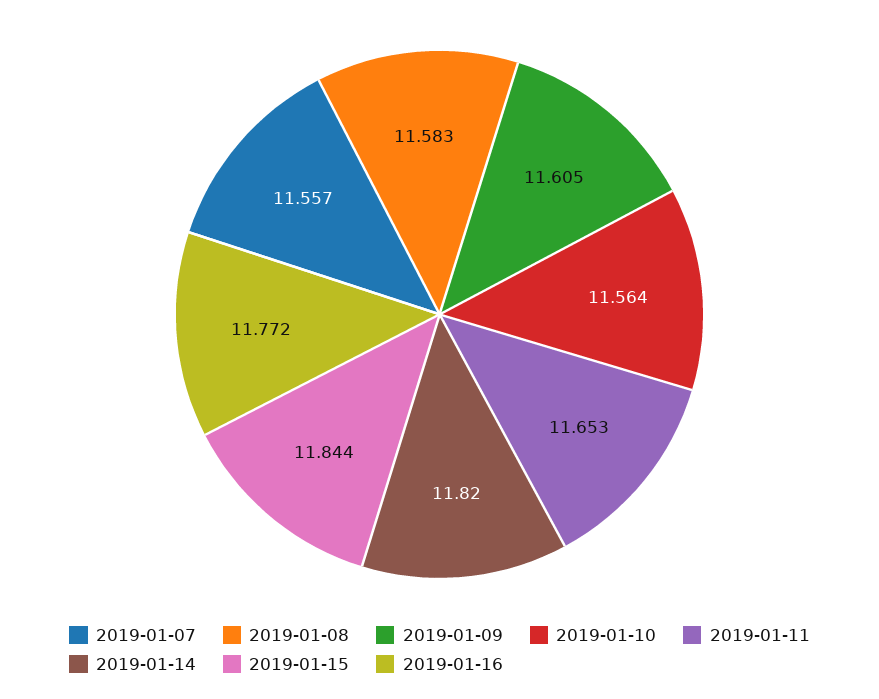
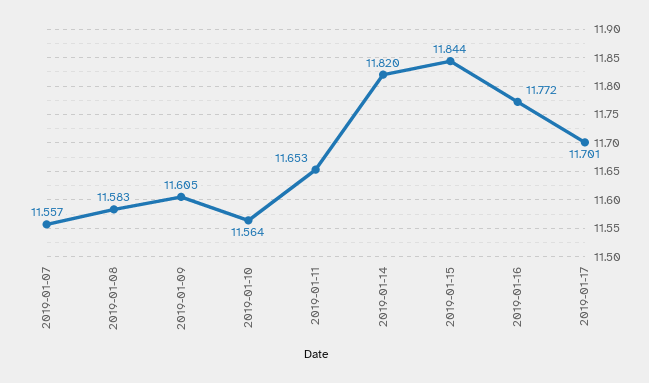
2019-01-17: none -> 11.701

